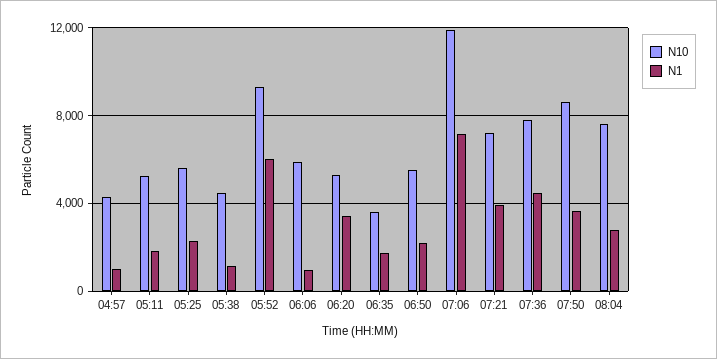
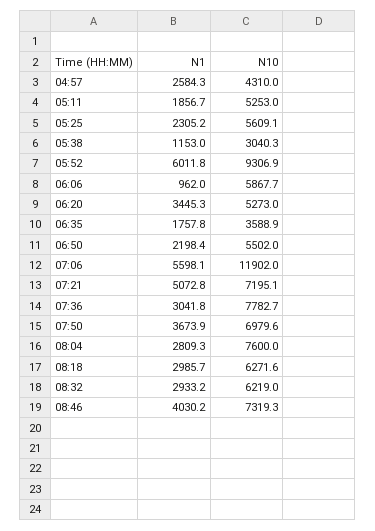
N1, 04:57: 1000 -> 2584.3
N10, 05:38: 4500 -> 3040.3
N1, 07:06: 7000 -> 5598.1
N1, 07:21: 4000 -> 5072.8
N1, 07:36: 4500 -> 3041.8
N10, 07:50: 8500 -> 6979.6
N1, 08:18: none -> 2985.7
N10, 08:18: none -> 6271.6
N1, 08:32: none -> 2933.2
N10, 08:32: none -> 6219
N1, 08:46: none -> 4030.2
N10, 08:46: none -> 7319.3

